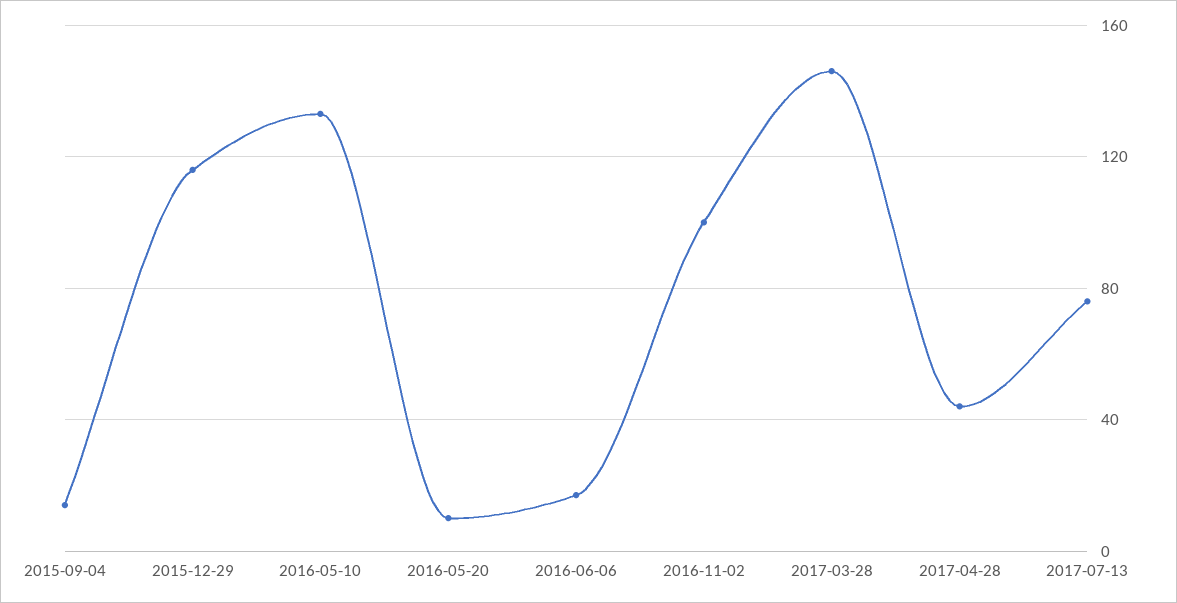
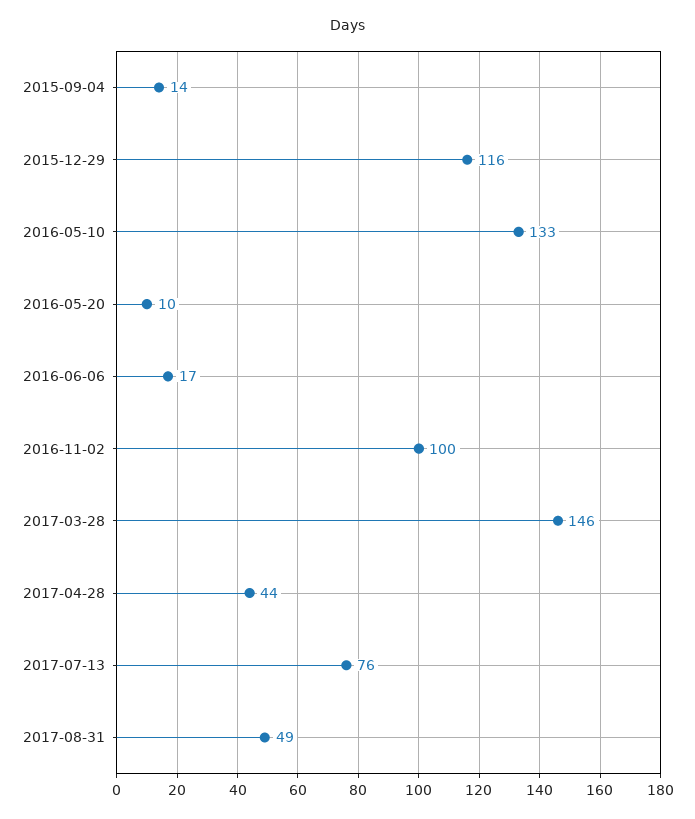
2017-08-31: none -> 49

